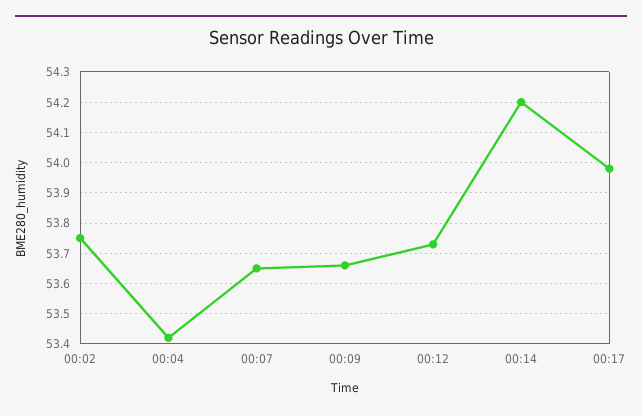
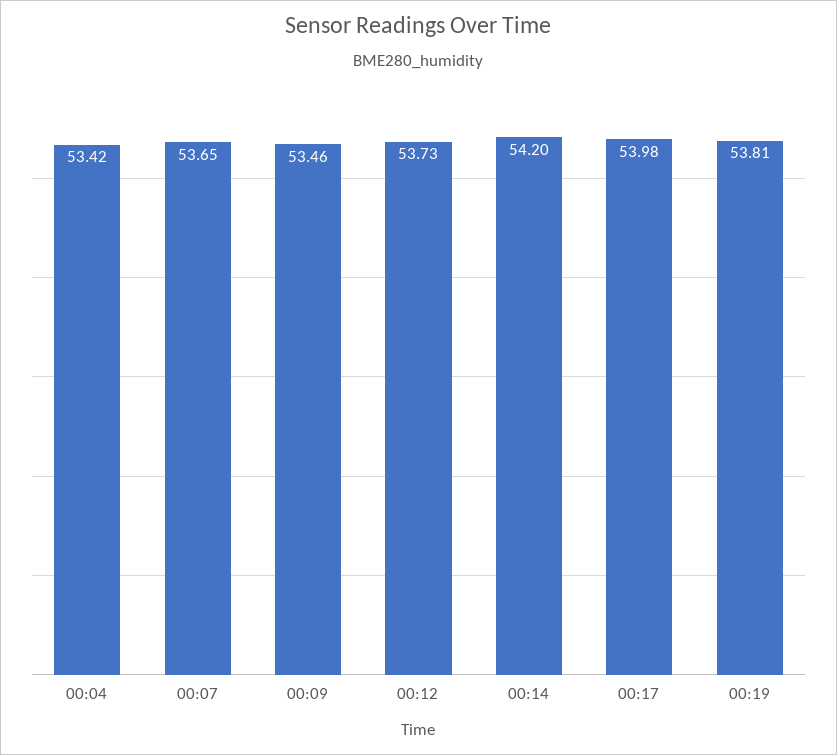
00:02: 53.75 -> none
00:09: 53.65 -> 53.46
00:19: none -> 53.81

